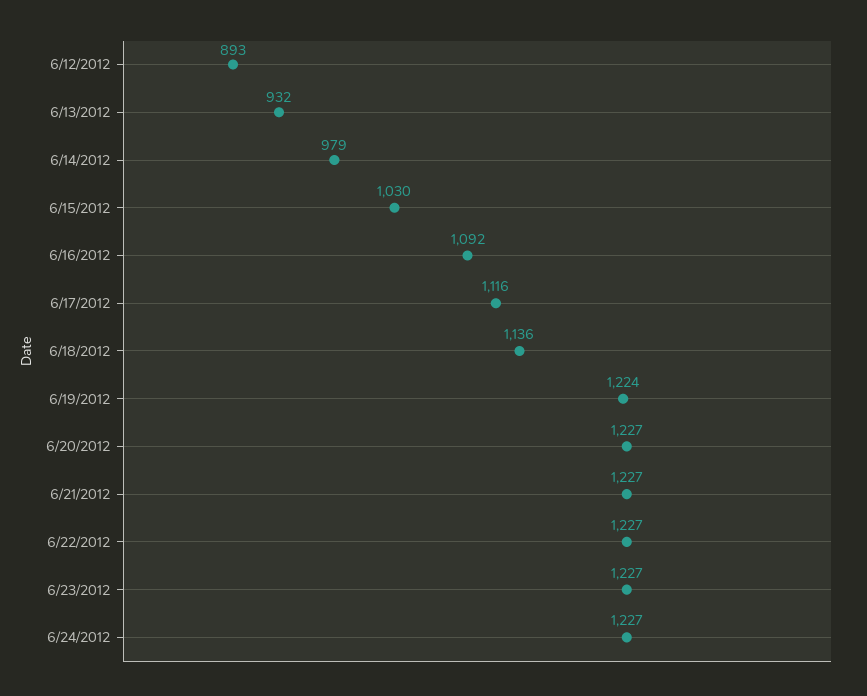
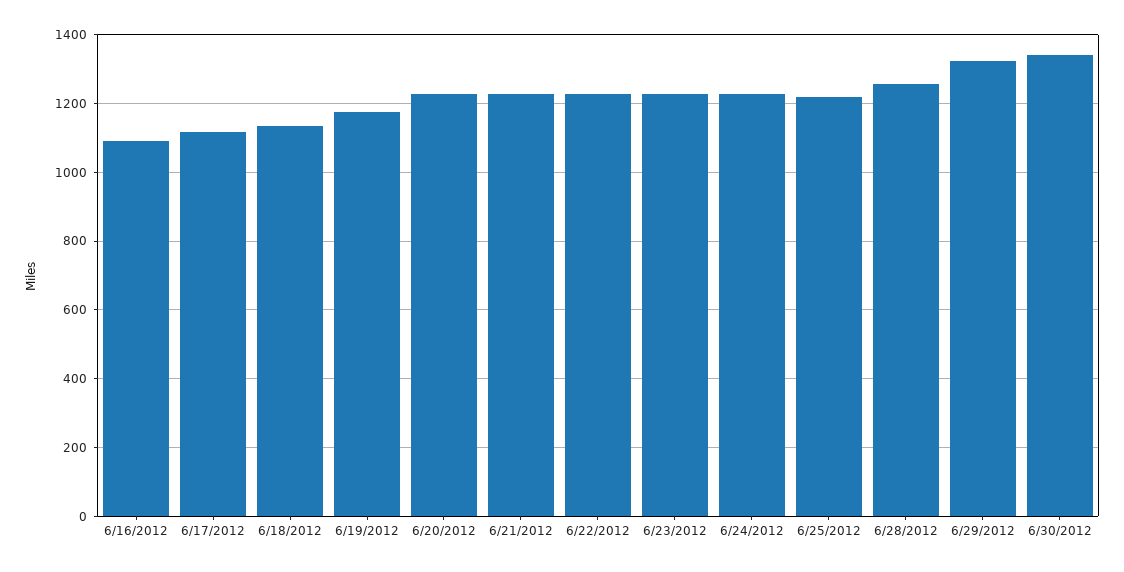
6/12/2012: 893 -> none
6/13/2012: 932 -> none
6/14/2012: 979 -> none
6/15/2012: 1030 -> none
6/19/2012: 1224 -> 1180
6/25/2012: none -> 1220
6/28/2012: none -> 1260
6/29/2012: none -> 1320
6/30/2012: none -> 1340

